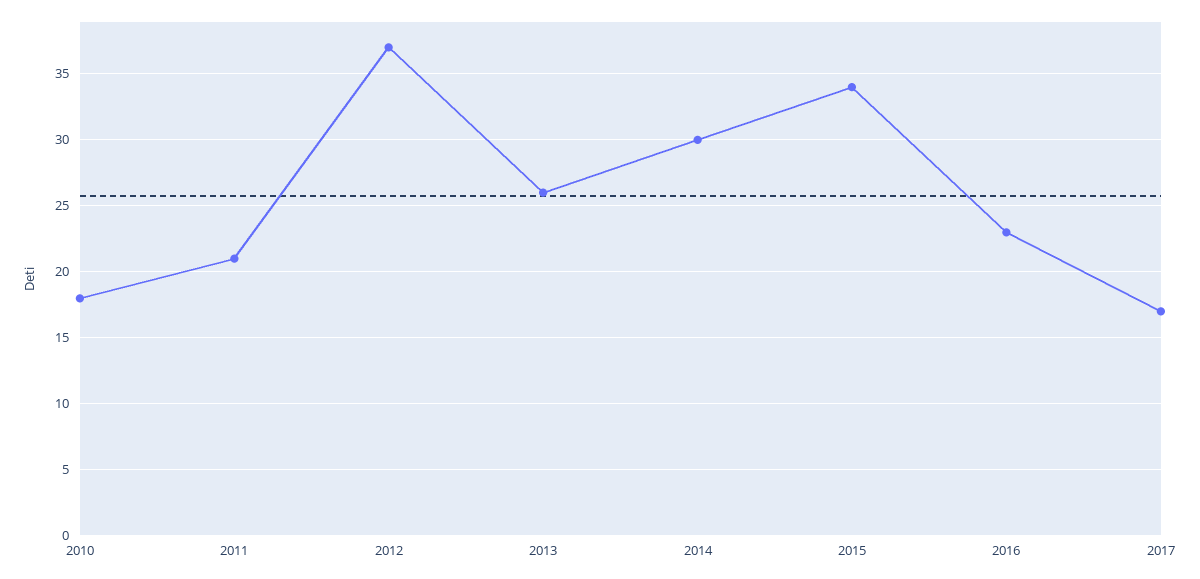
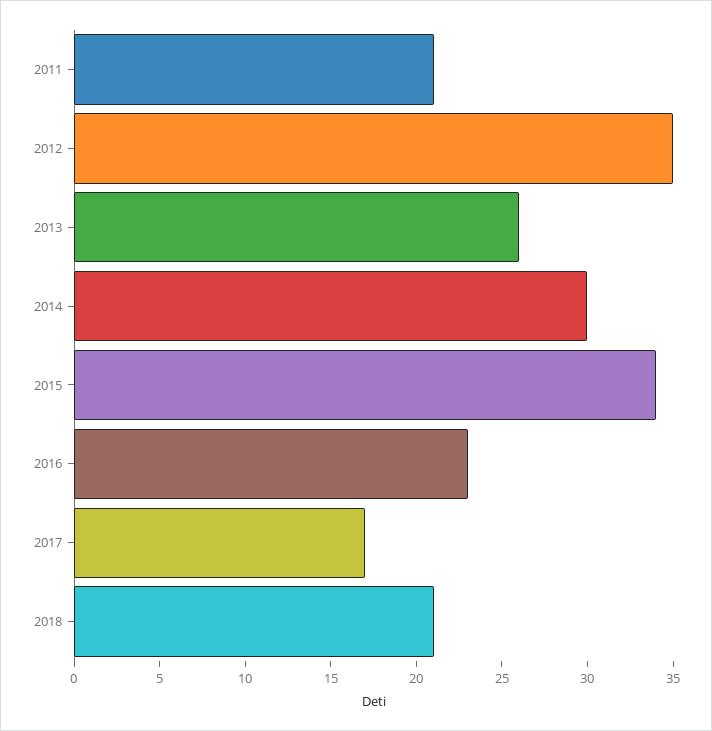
2010: 18 -> none
2012: 37 -> 35
2018: none -> 21

